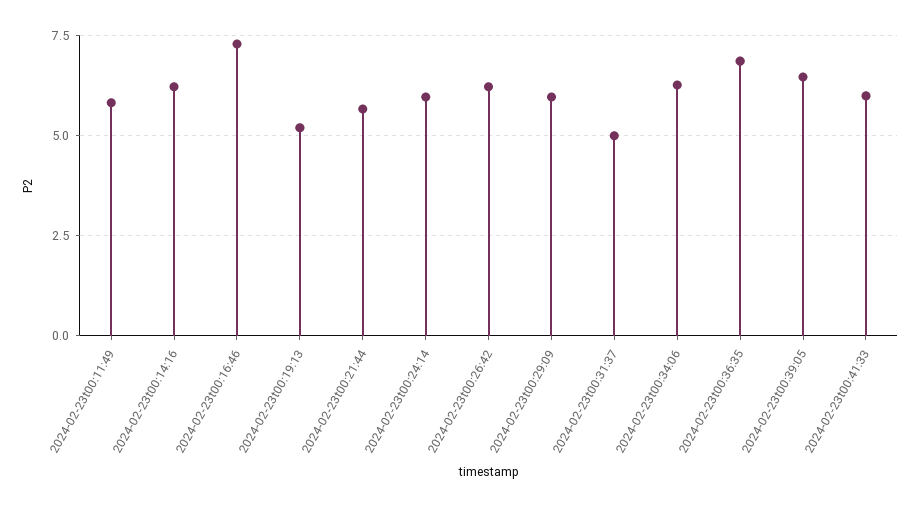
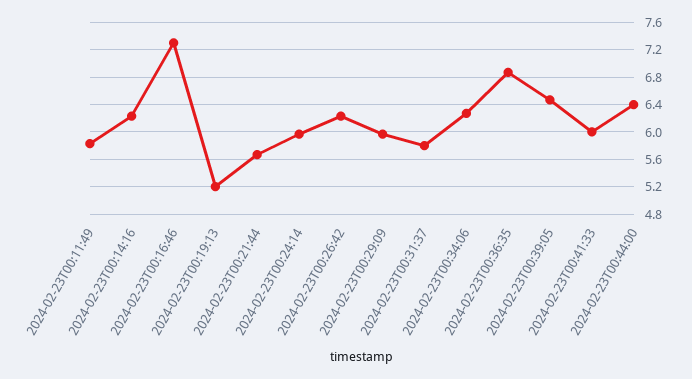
2024-02-23t00:31:37: 5 -> 5.8
2024-02-23T00:44:00: none -> 6.4

